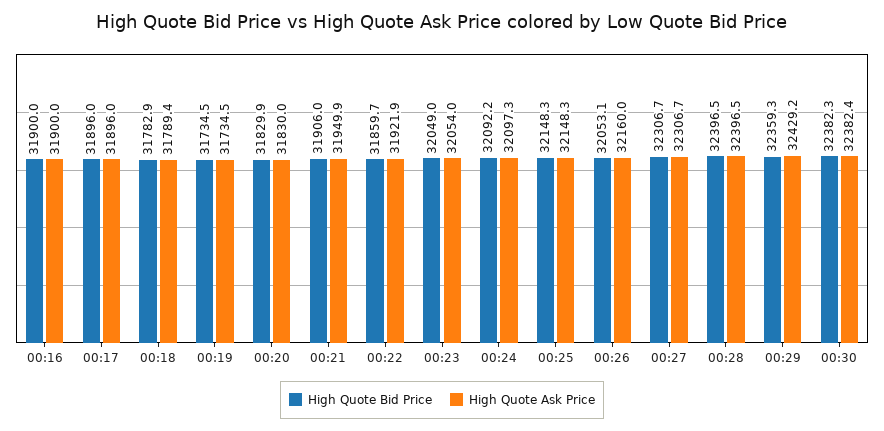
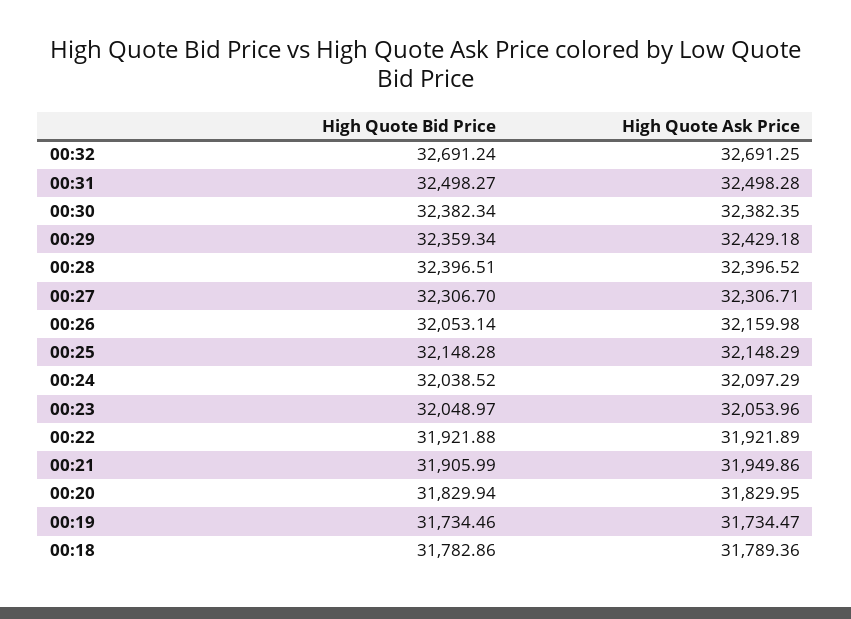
High Quote Bid Price, 00:16: 31900 -> none
High Quote Ask Price, 00:16: 31900 -> none
High Quote Bid Price, 00:17: 31896 -> none
High Quote Ask Price, 00:17: 31896 -> none
High Quote Bid Price, 00:22: 31859.7 -> 31921.88
High Quote Bid Price, 00:24: 32092.2 -> 32038.52
High Quote Bid Price, 00:32: none -> 32691.24
High Quote Ask Price, 00:32: none -> 32691.25
High Quote Bid Price, 00:31: none -> 32498.27
High Quote Ask Price, 00:31: none -> 32498.28

